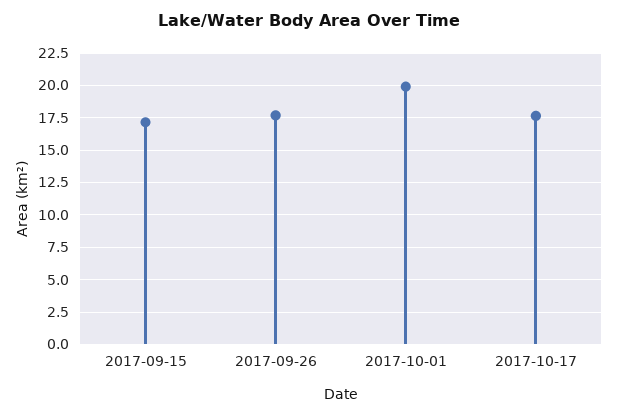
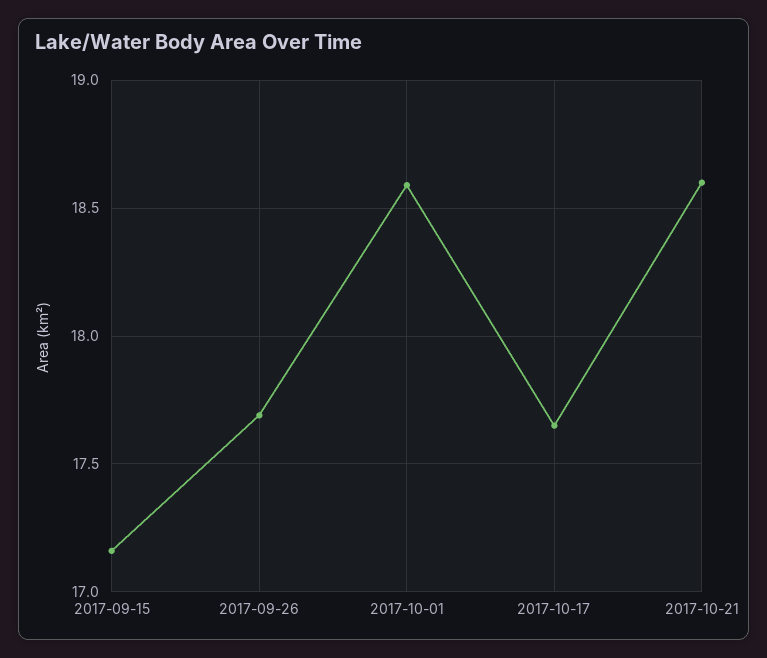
2017-10-01: 20 -> 18.6
2017-10-21: none -> 18.6

